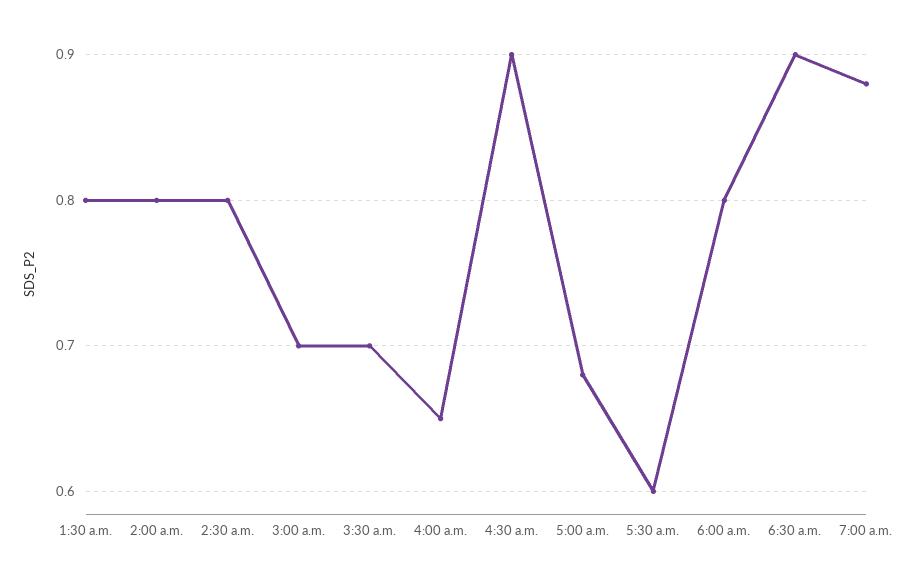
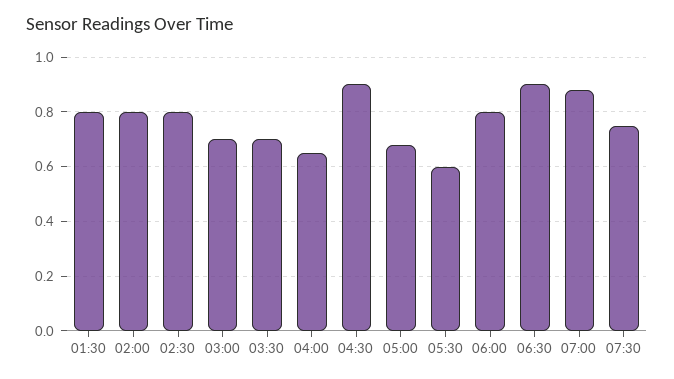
07:30: none -> 0.75

